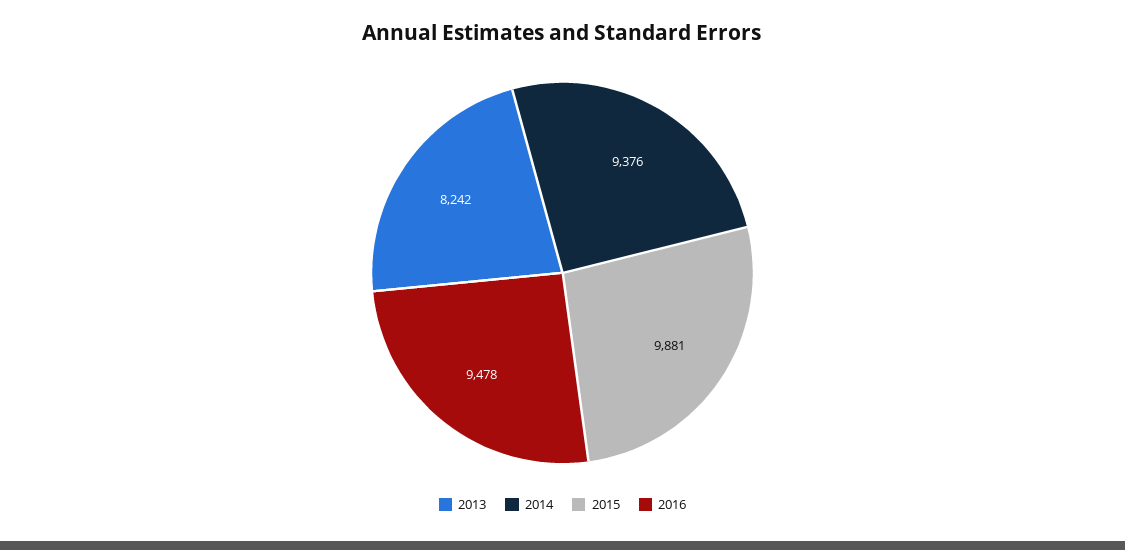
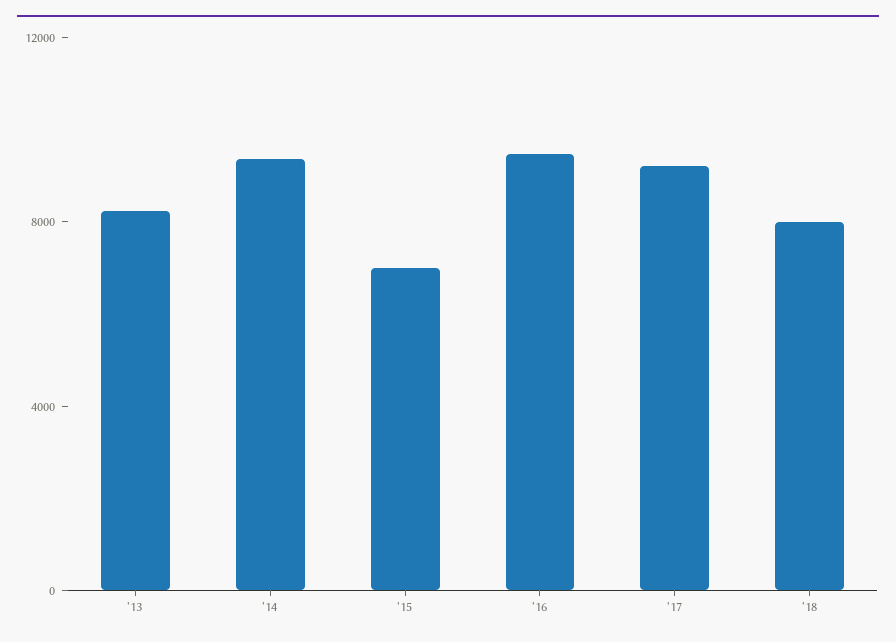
2015: 9881 -> 7000
'17: none -> 9000
'18: none -> 8000

